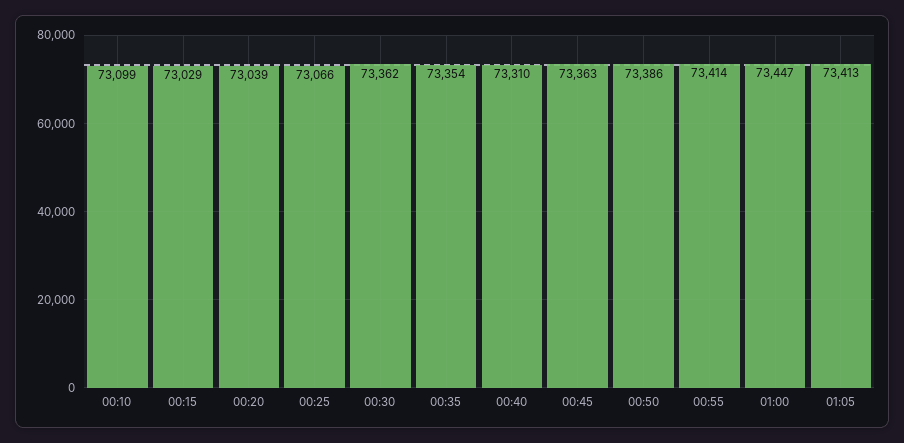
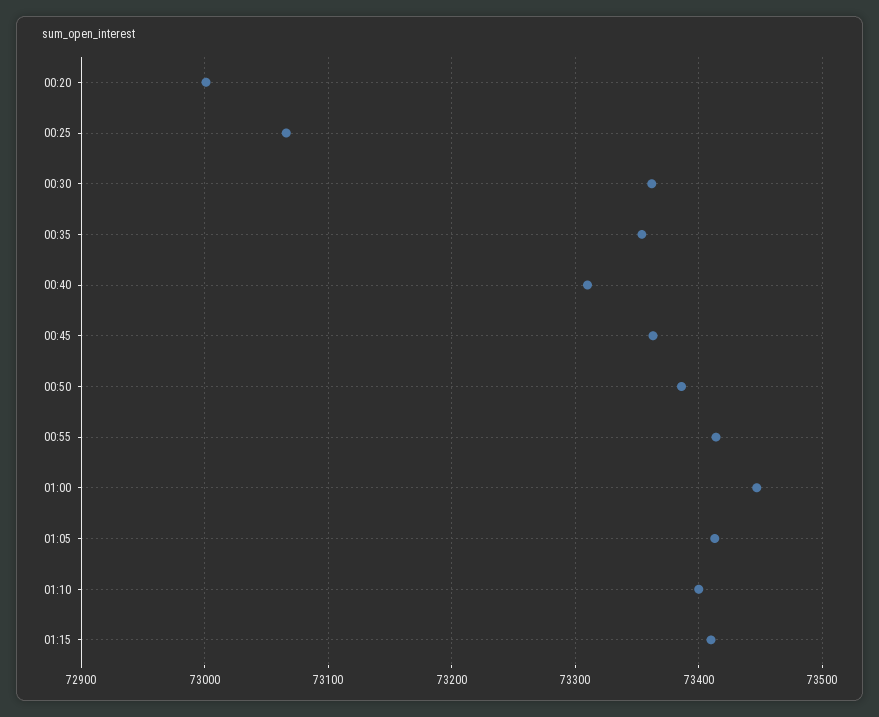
00:10: 73099 -> none
00:15: 73029 -> none
00:20: 73039 -> 73000
01:10: none -> 73400
01:15: none -> 73410

